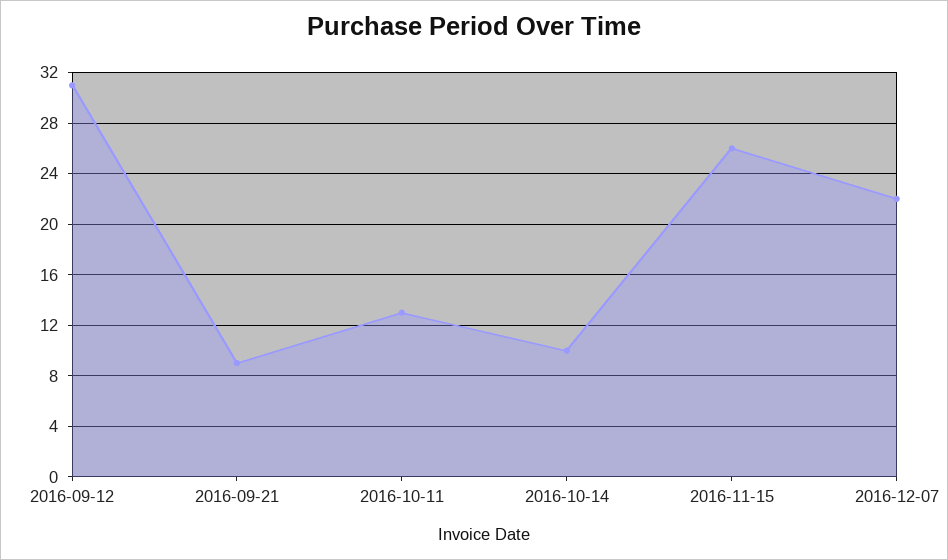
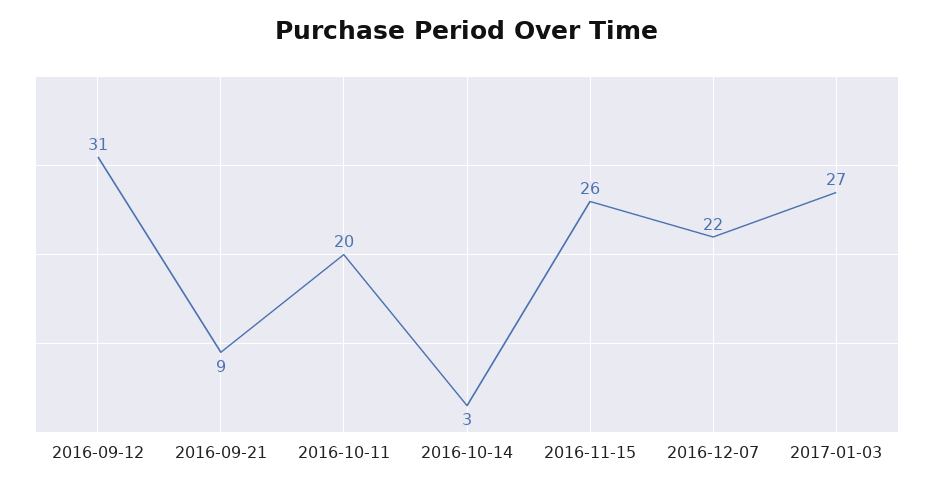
2016-10-11: 13 -> 20
2016-10-14: 10 -> 3
2017-01-03: none -> 27

